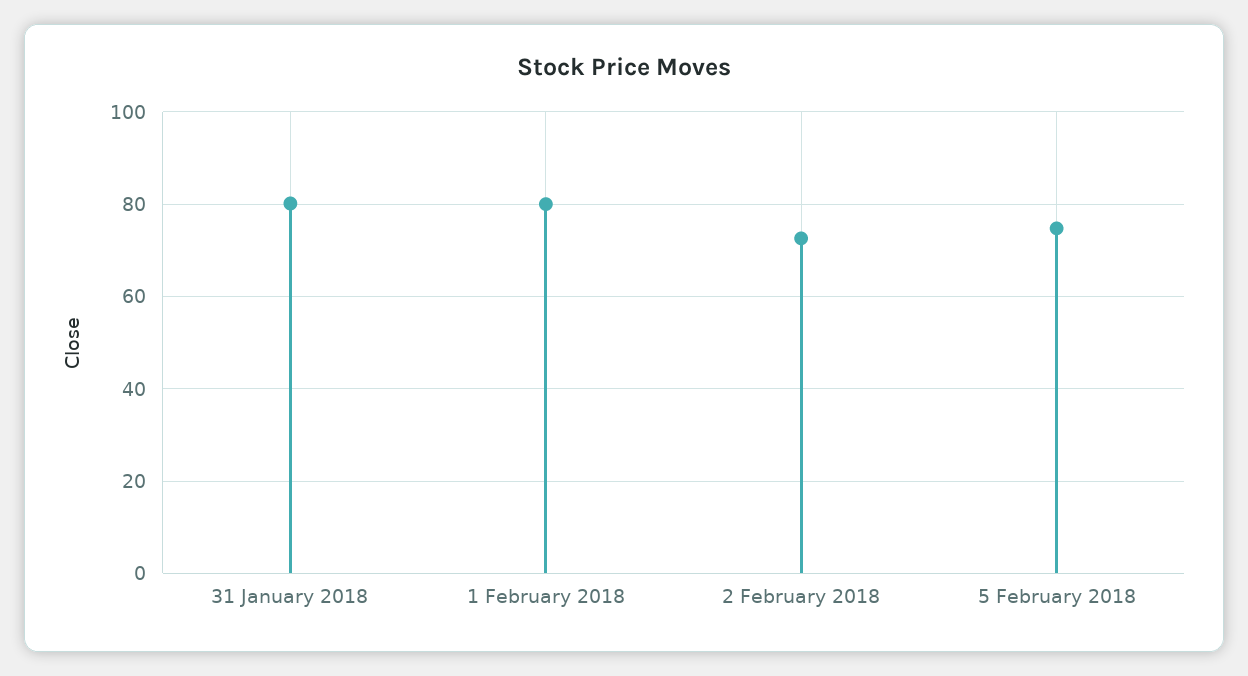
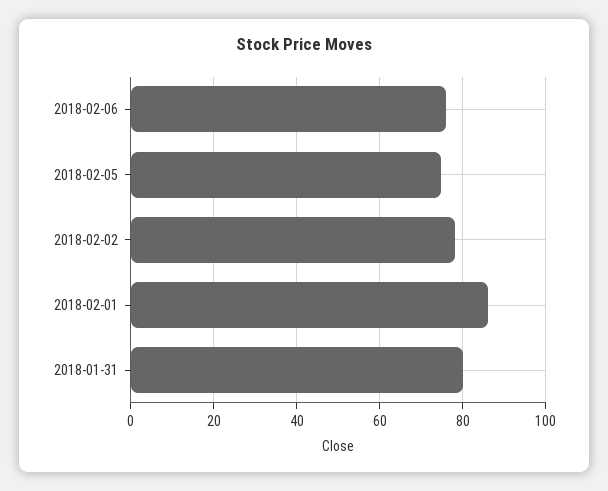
1 February 2018: 80 -> 86
2 February 2018: 72 -> 78
2018-02-06: none -> 76

